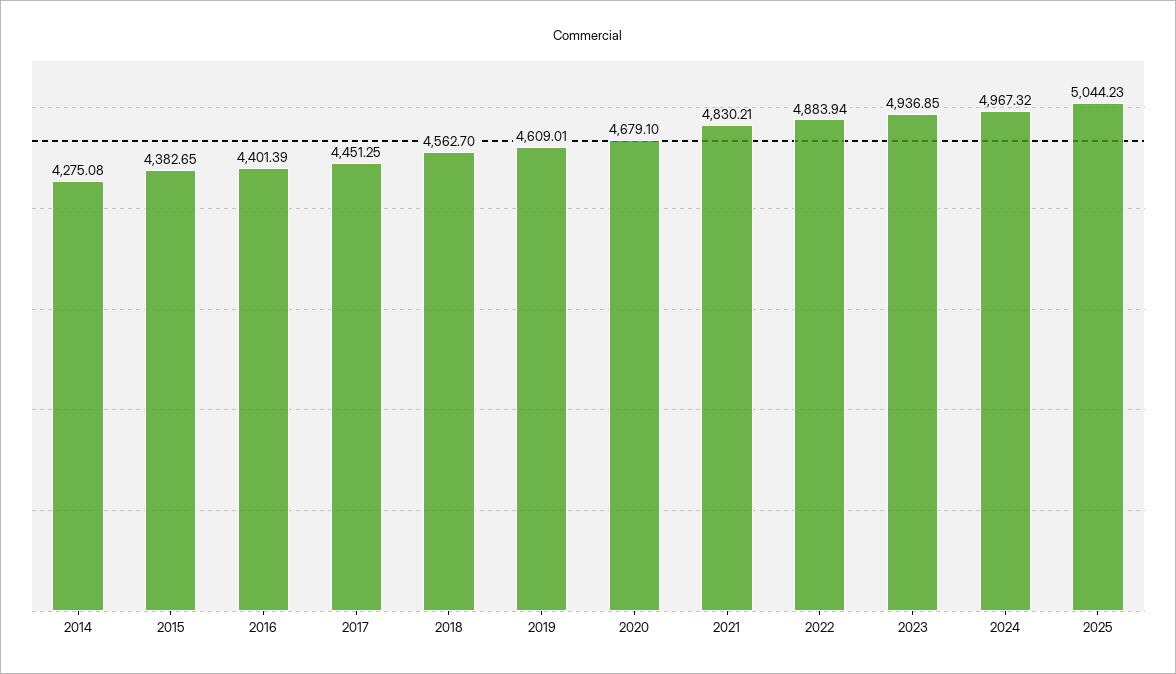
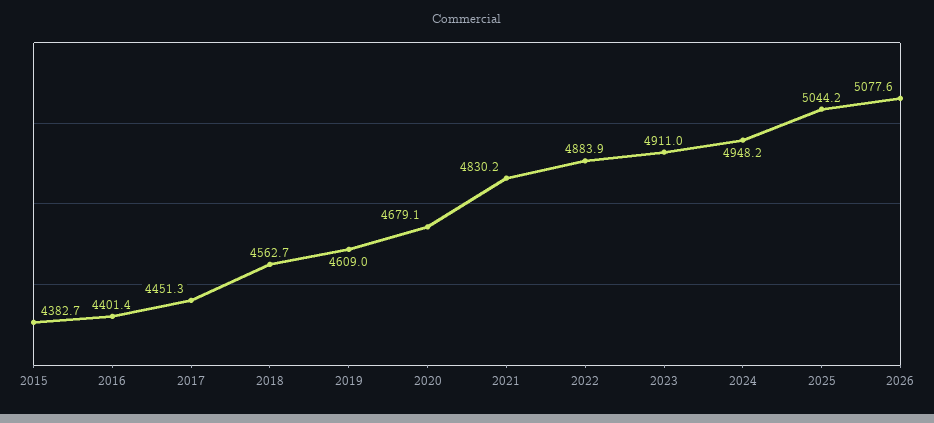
2014: 4275.08 -> none
2023: 4936.85 -> 4911
2024: 4967.32 -> 4948.2
2026: none -> 5077.6

